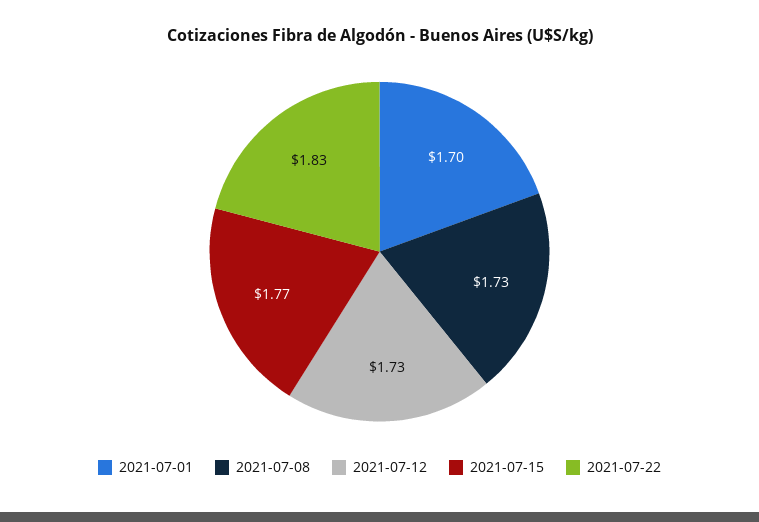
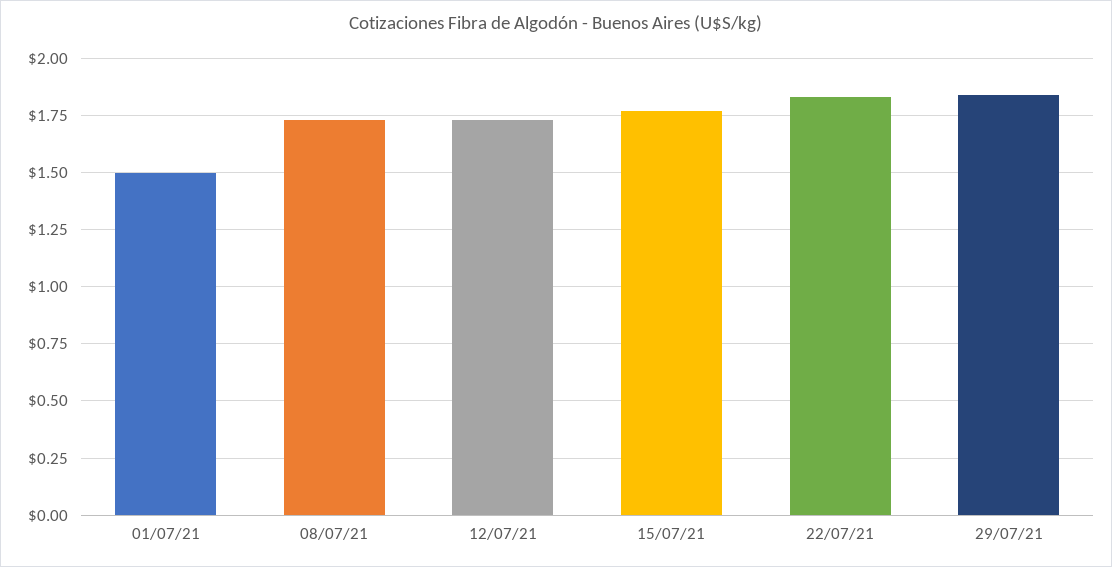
2021-07-01: 1.7 -> 1.5
29/07/21: none -> 1.85

